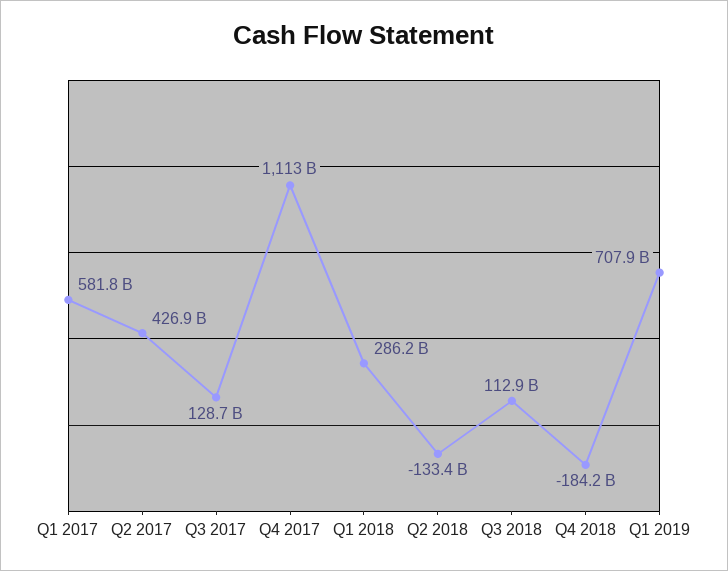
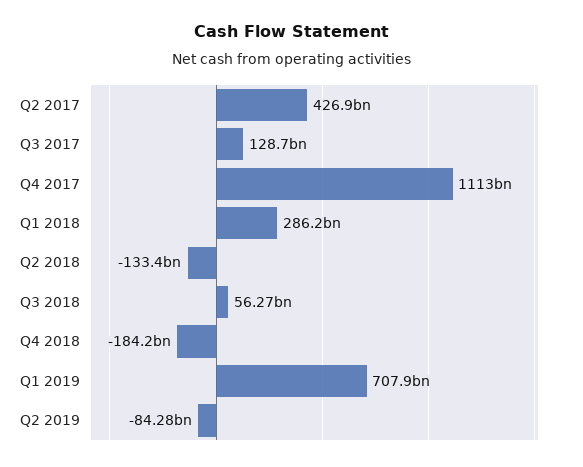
Q1 2017: 581800000000 -> none
Q3 2018: 112900000000 -> 56270000000
Q2 2019: none -> -84280000000

